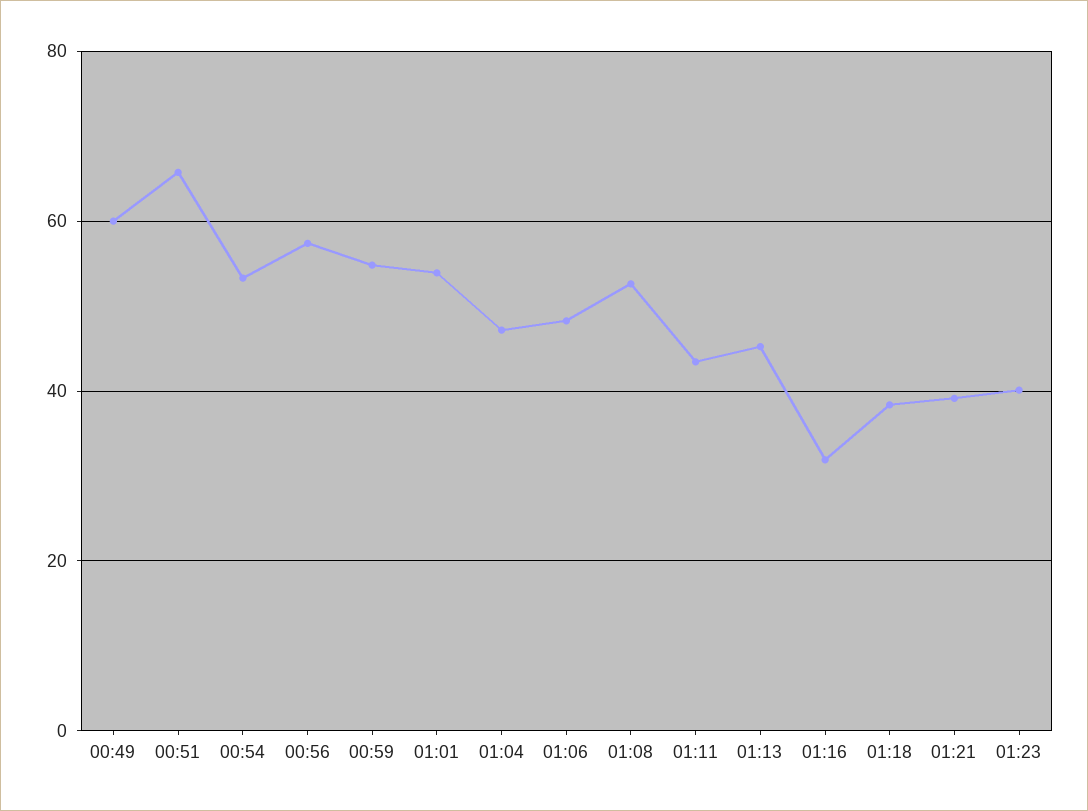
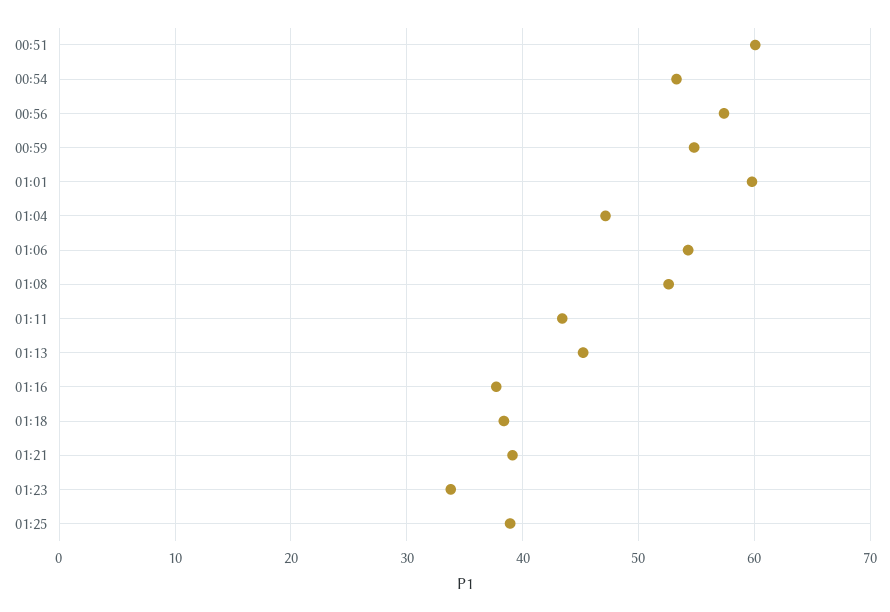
00:49: 60 -> none
00:51: 66 -> 60
01:01: 54 -> 60
01:06: 48 -> 54
01:16: 32 -> 38
01:23: 40 -> 34
01:25: none -> 39

